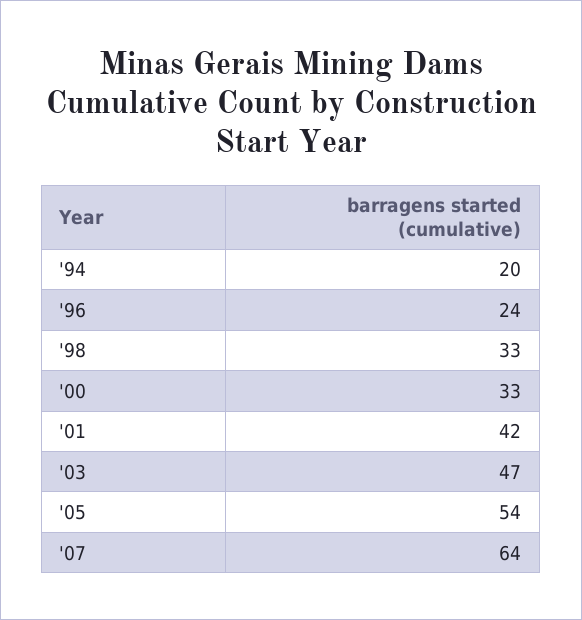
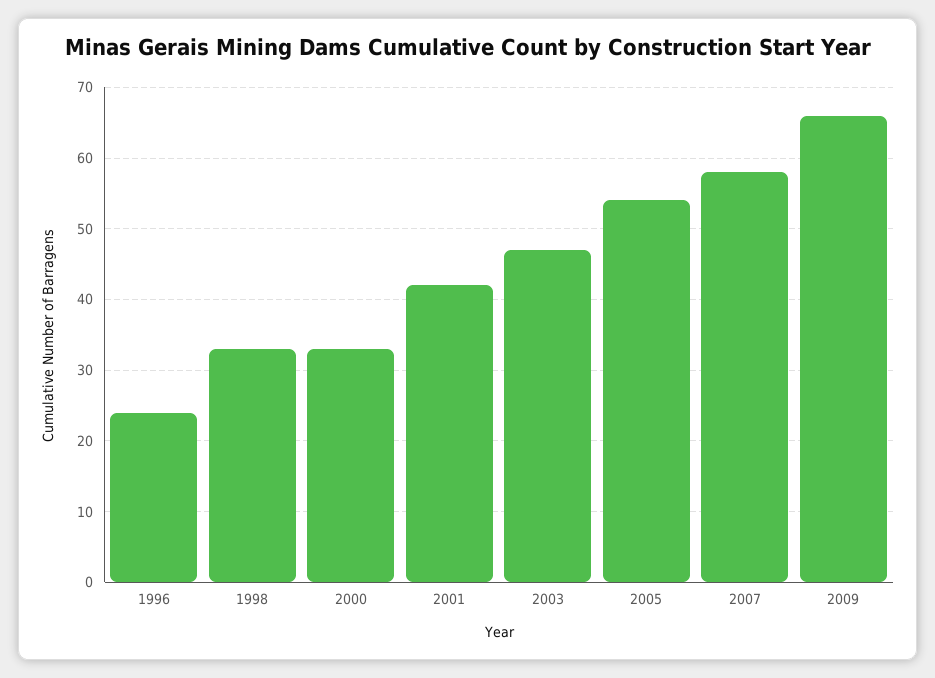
'94: 20 -> none
'07: 64 -> 58
2009: none -> 66

